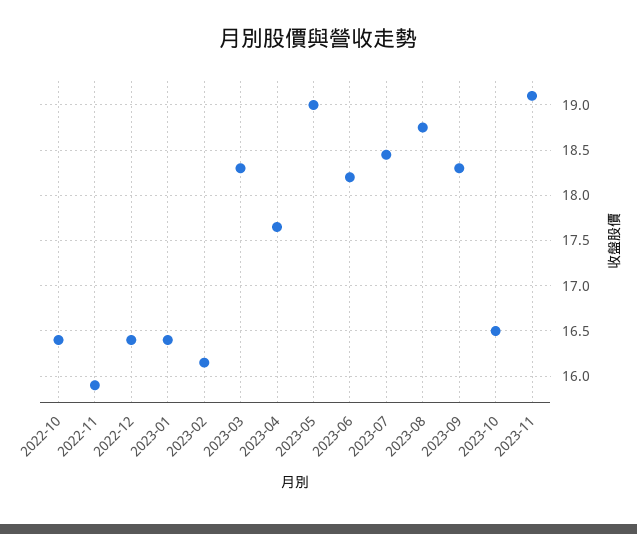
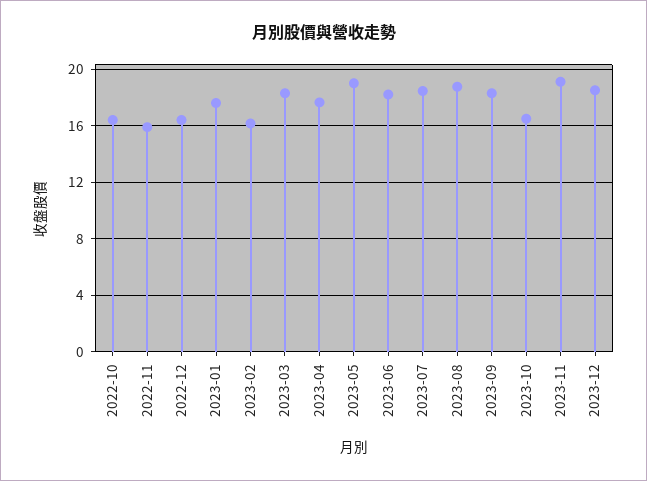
2023-01: 16.4 -> 17.5
2023-12: none -> 18.5

